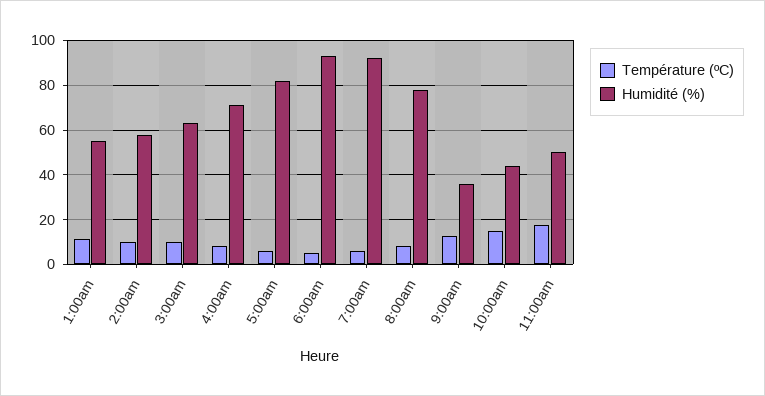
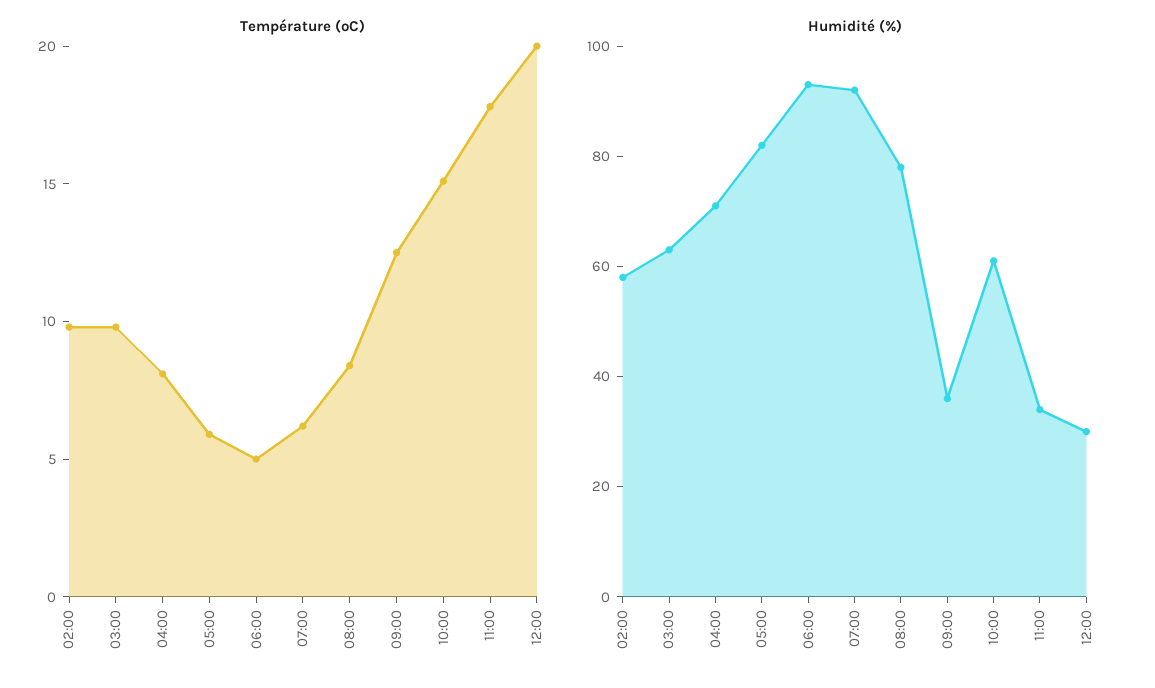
Température (ºC), 1:00am: 10 -> none
Humidité (%), 1:00am: 55 -> none
Humidité (%), 10:00am: 45 -> 60
Humidité (%), 11:00am: 50 -> 35
Température (ºC), 12:00: none -> 20
Humidité (%), 12:00: none -> 30

